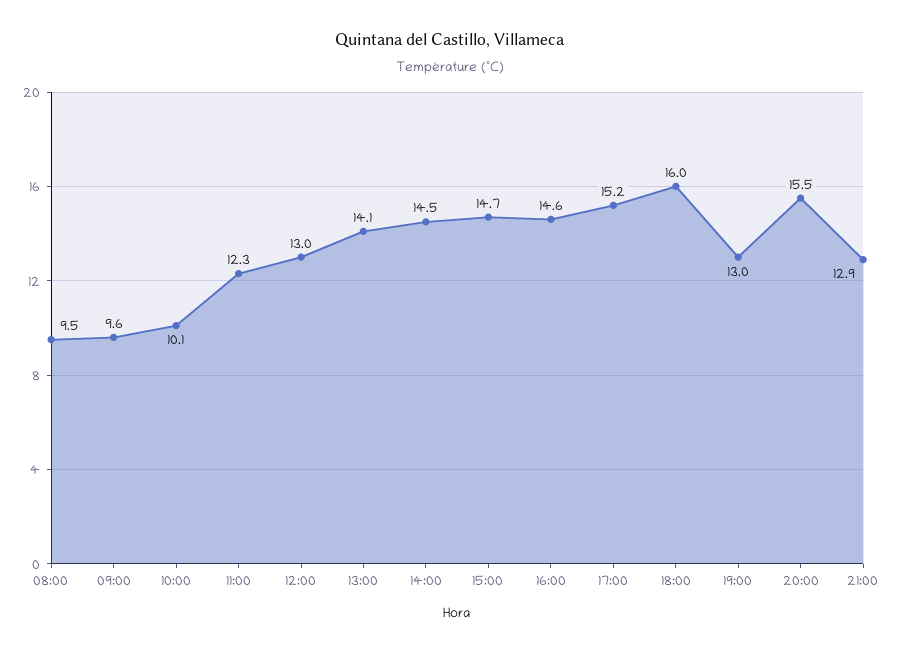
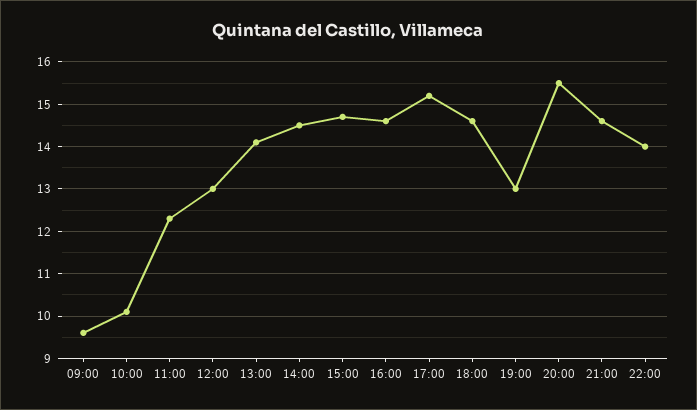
08:00: 9.5 -> none
18:00: 16 -> 14.5
21:00: 12.9 -> 14.5
22:00: none -> 14

